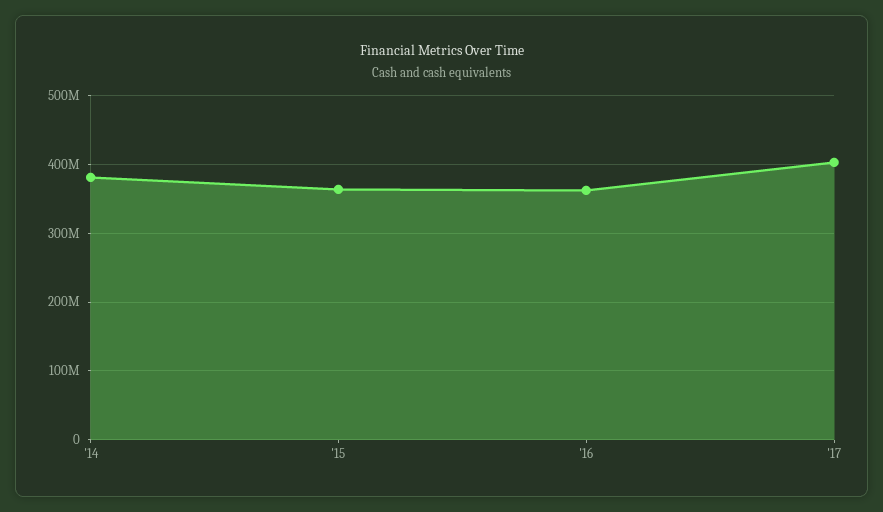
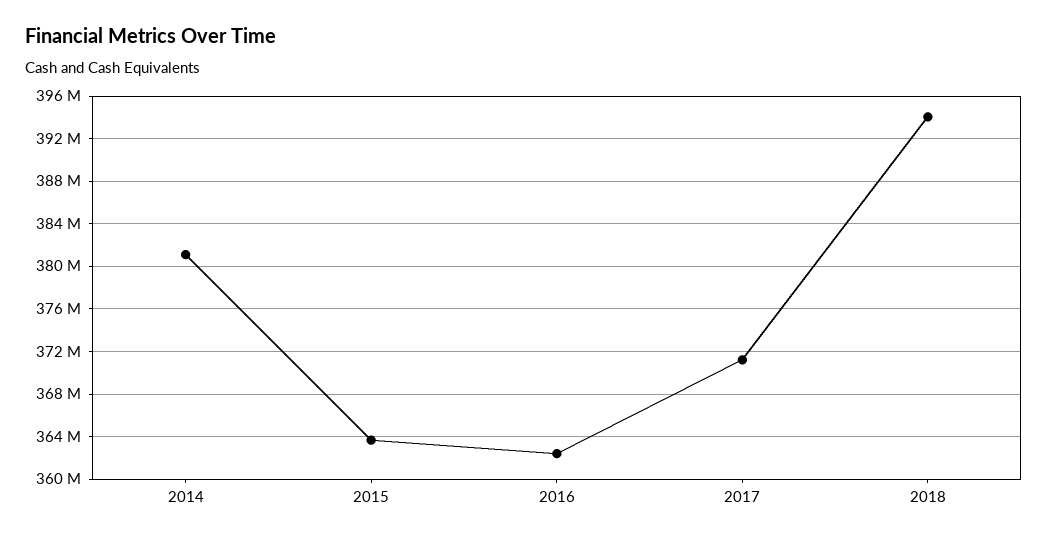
'17: 400000000 -> 371000000
2018: none -> 394000000

